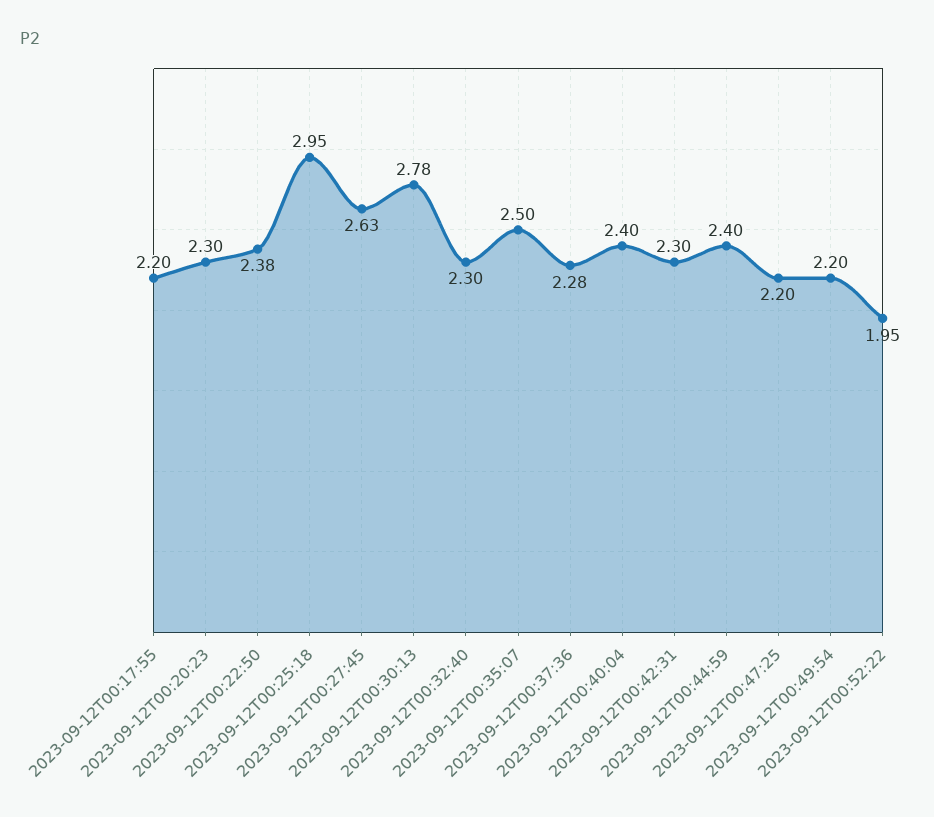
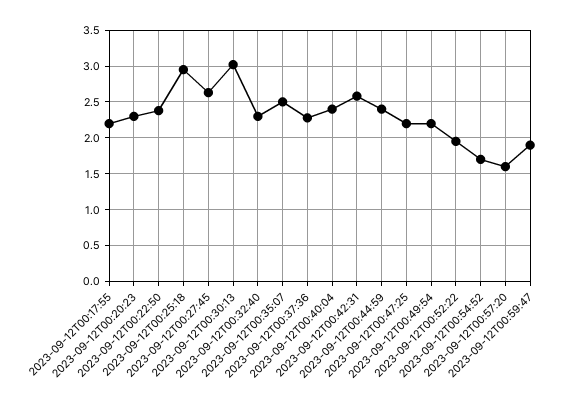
2023-09-12T00:30:13: 2.78 -> 3
2023-09-12T00:42:31: 2.3 -> 2.6
2023-09-12T00:54:52: none -> 1.7
2023-09-12T00:57:20: none -> 1.6
2023-09-12T00:59:47: none -> 1.9

